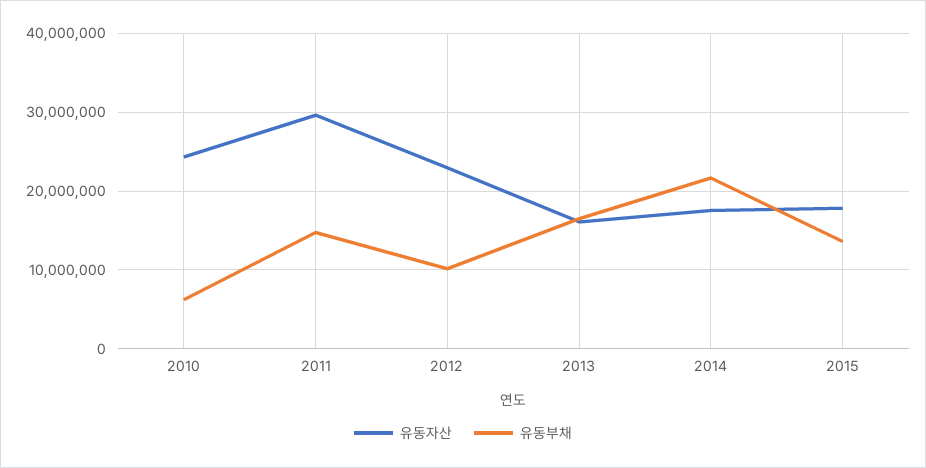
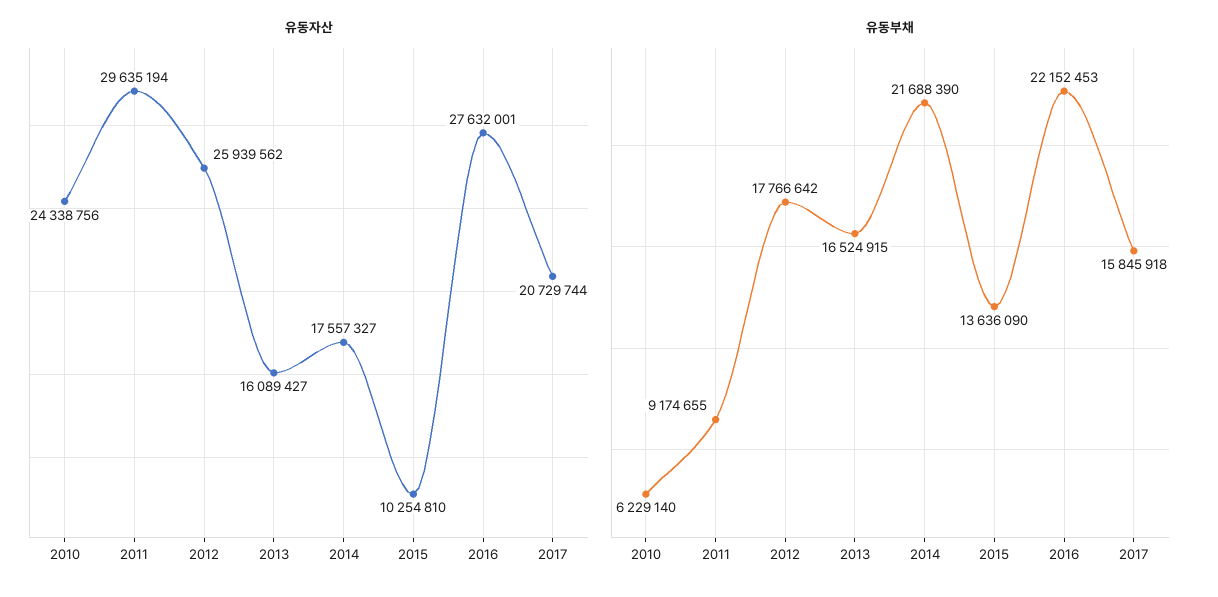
유동부채, 2011: 15000000 -> 9174655
유동자산, 2012: 23000000 -> 25939562
유동부채, 2012: 10000000 -> 17766642
유동자산, 2015: 18000000 -> 10254810
유동자산, 2016: none -> 27632001
유동자산, 2017: none -> 20729744
유동부채, 2016: none -> 22152453
유동부채, 2017: none -> 15845918

